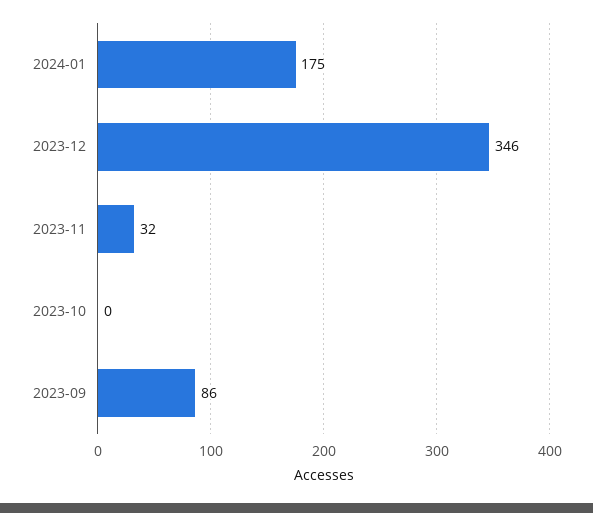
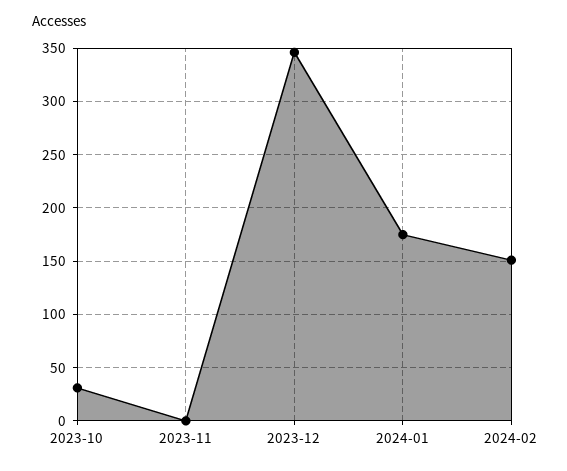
2023-11: 32 -> 0
2023-10: 0 -> 30
2023-09: 86 -> none
2024-02: none -> 150

